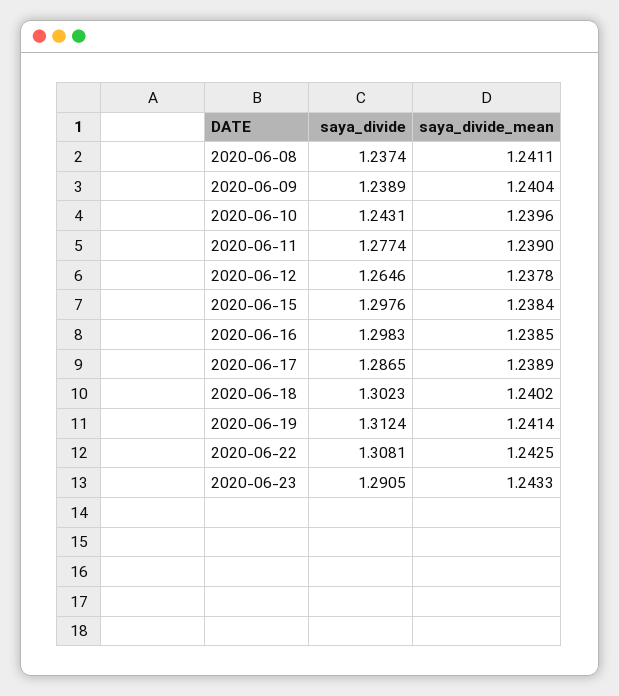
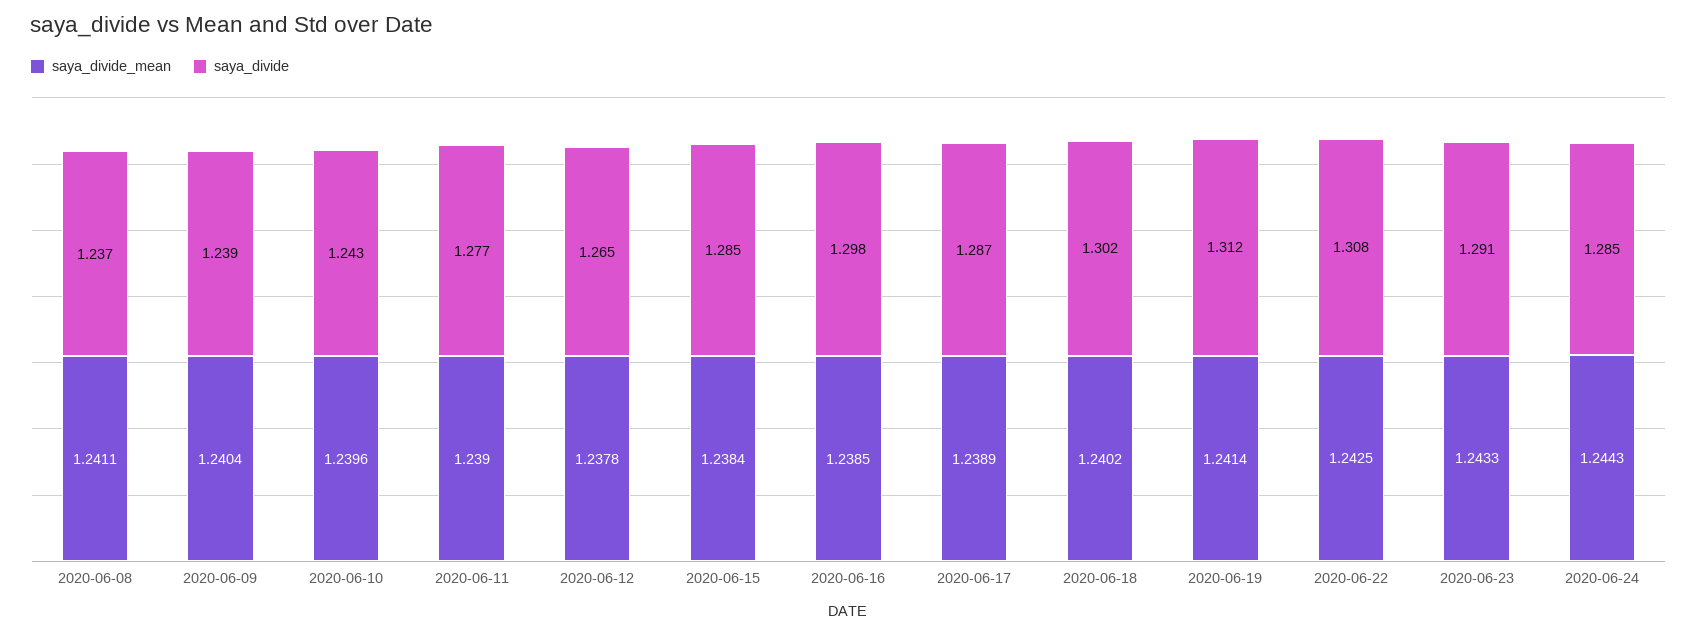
saya_divide, 2020-06-15: 1.2976 -> 1.285
saya_divide_mean, 2020-06-24: none -> 1.2443
saya_divide, 2020-06-24: none -> 1.285

